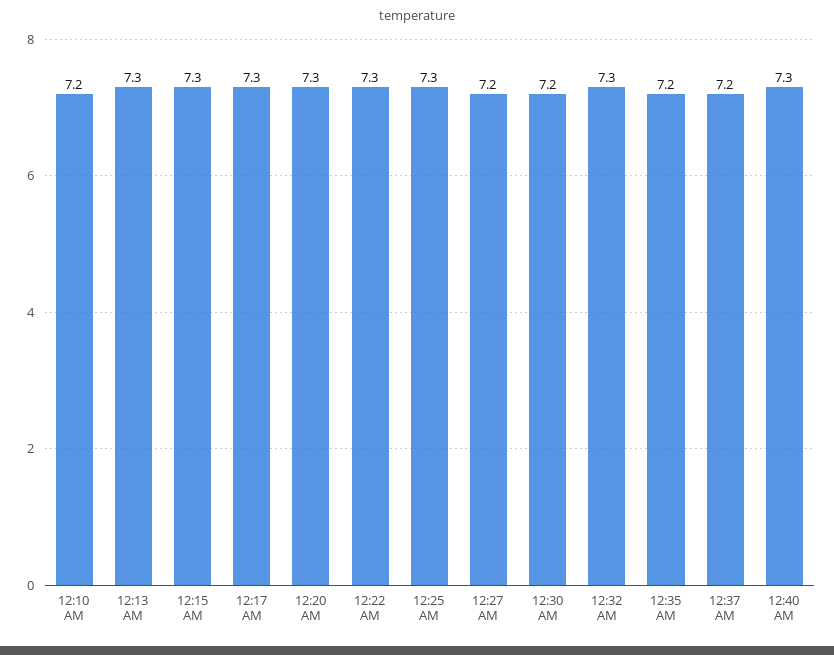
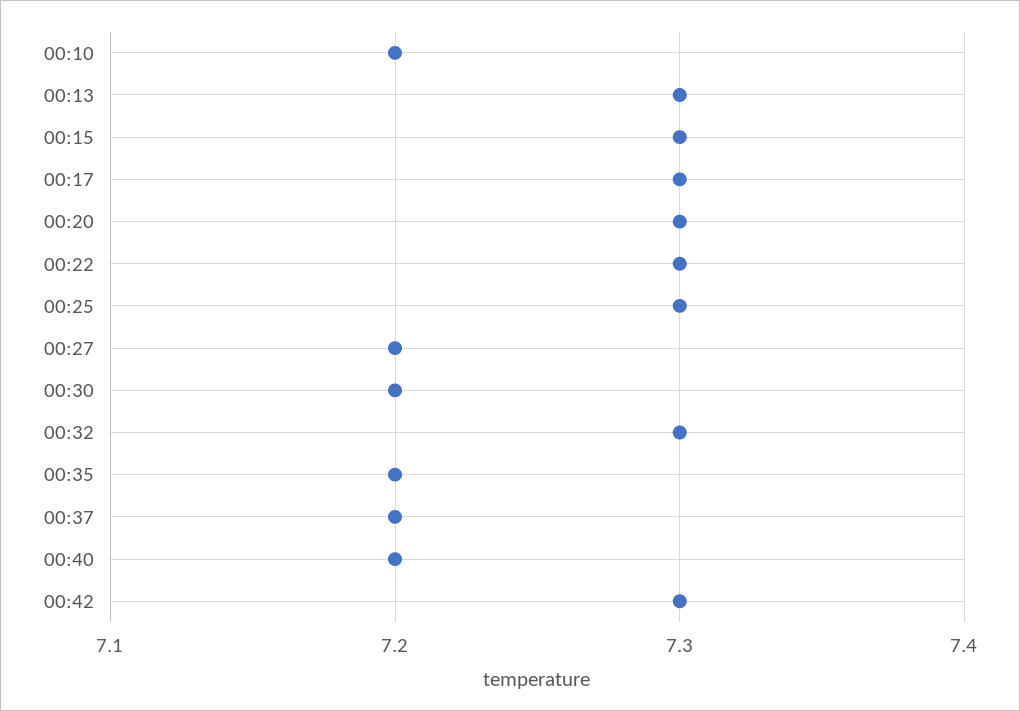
12:40 AM: 7.3 -> 7.2
00:42: none -> 7.3

